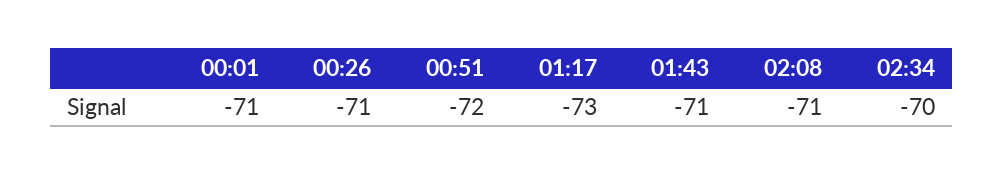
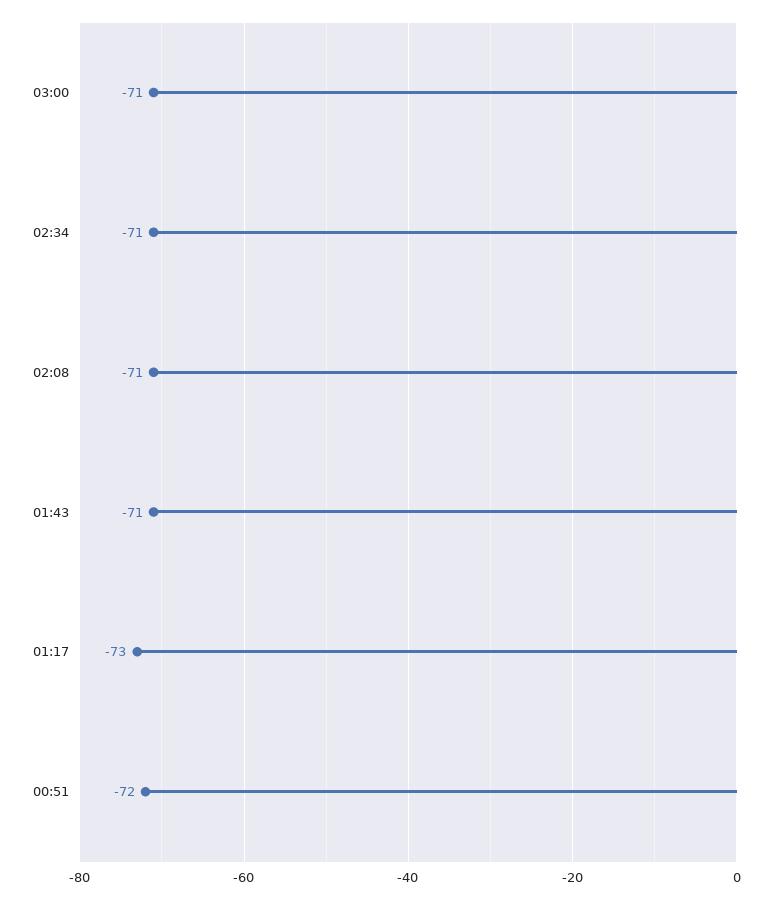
00:01: -71 -> none
00:26: -71 -> none
02:34: -70 -> -71
03:00: none -> -71

